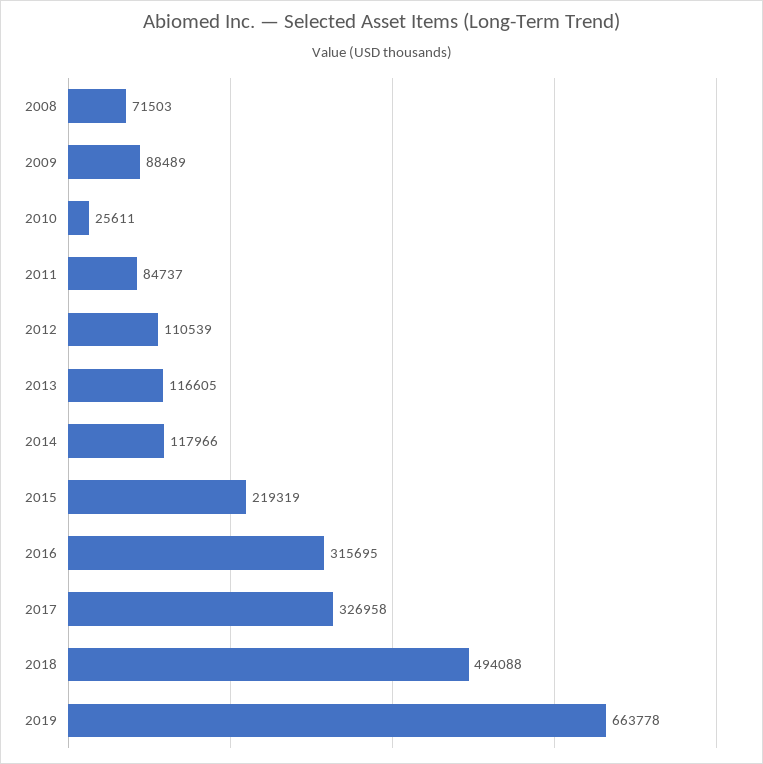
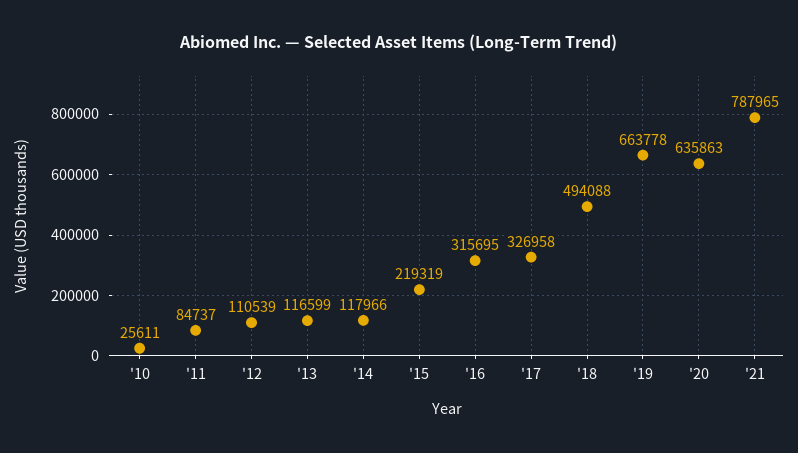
2008: 71503 -> none
2009: 88489 -> none
2013: 116605 -> 116599
'20: none -> 635863
'21: none -> 787965

